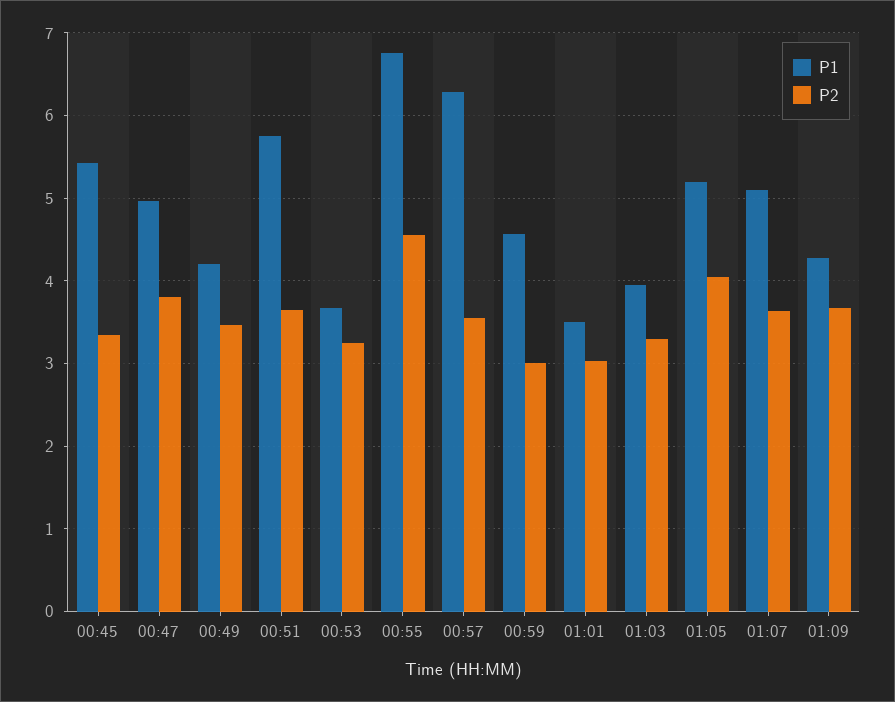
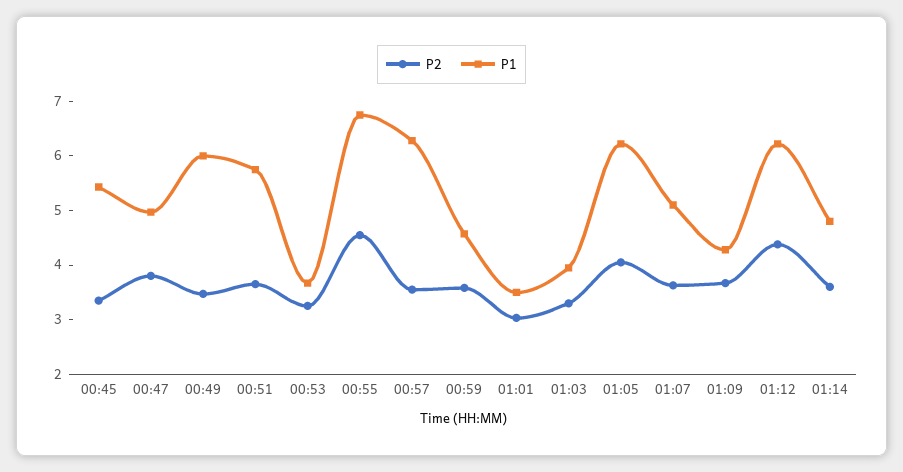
P1, 00:49: 4.2 -> 6
P2, 00:59: 3 -> 3.6
P1, 01:05: 5.2 -> 6.2
P2, 01:12: none -> 4.4
P1, 01:12: none -> 6.2
P2, 01:14: none -> 3.6
P1, 01:14: none -> 4.8

